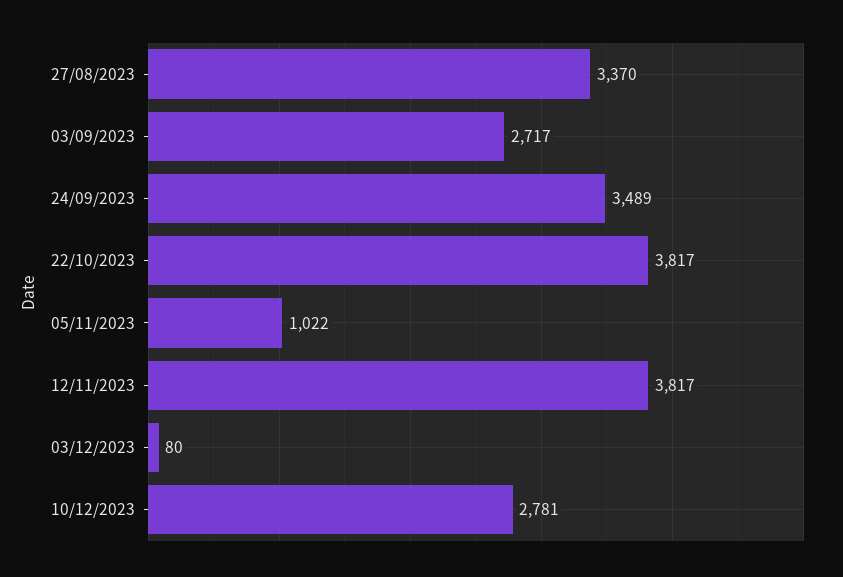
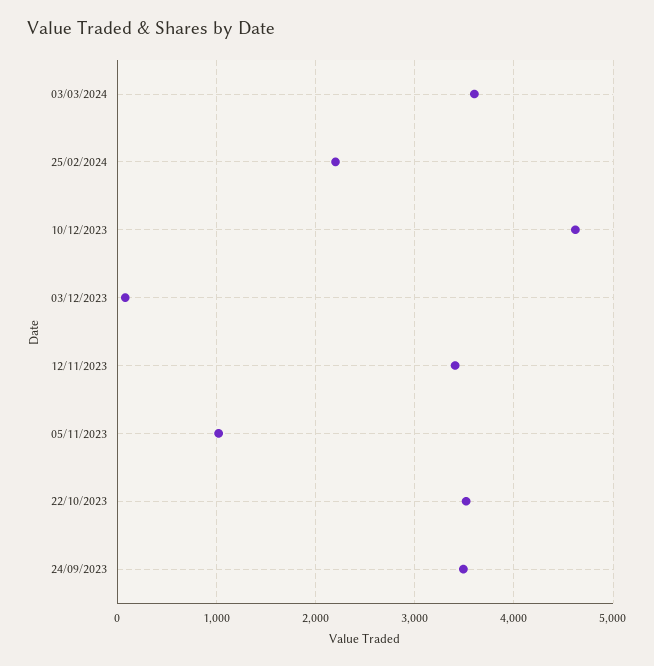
27/08/2023: 3370 -> none
03/09/2023: 2717 -> none
22/10/2023: 3817 -> 3500
12/11/2023: 3817 -> 3400
10/12/2023: 2781 -> 4600
03/03/2024: none -> 3600
25/02/2024: none -> 2200

